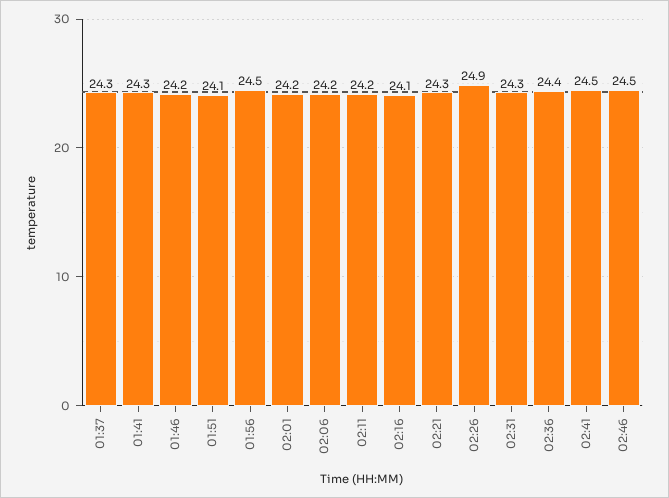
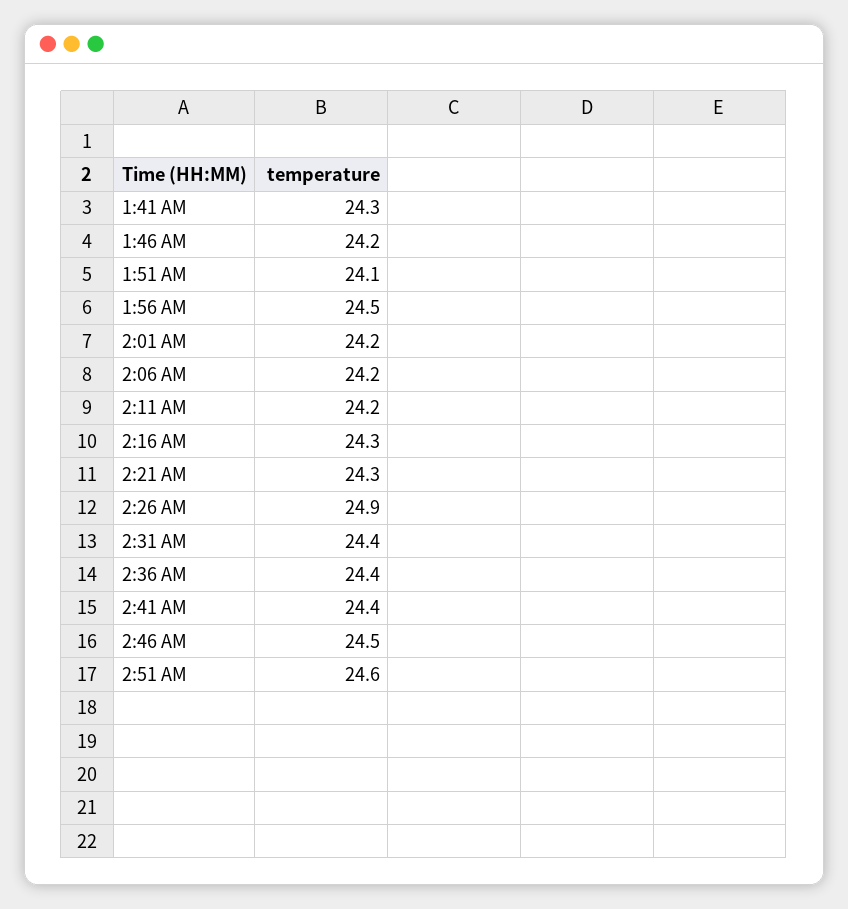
01:37: 24.3 -> none
02:16: 24.1 -> 24.3
02:31: 24.3 -> 24.4
02:41: 24.5 -> 24.4
2:51 AM: none -> 24.6

